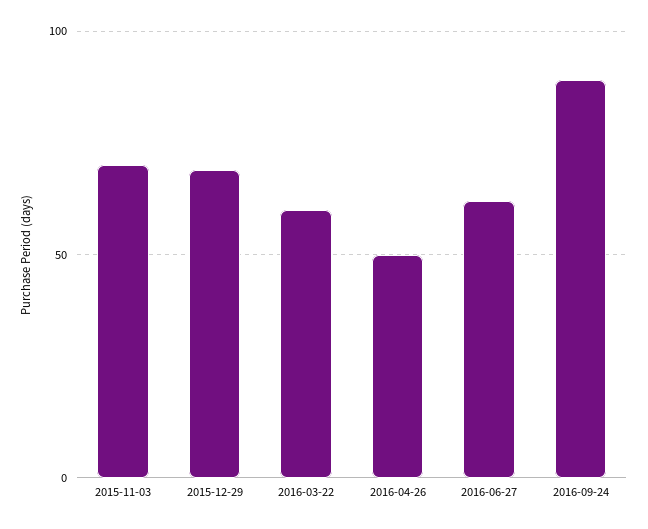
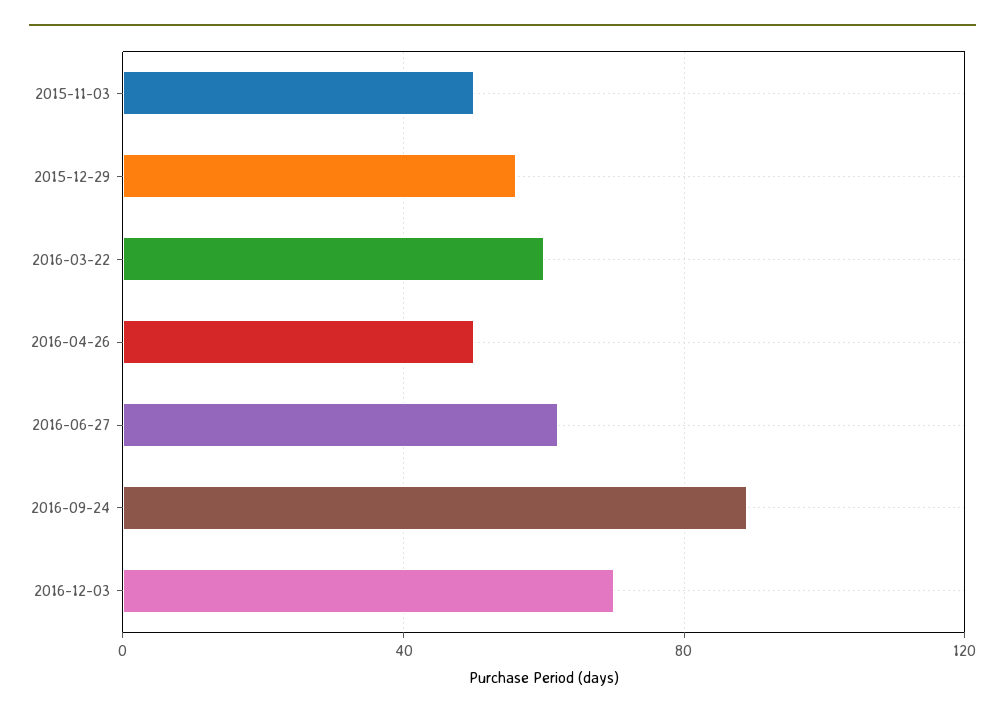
2015-11-03: 70 -> 50
2015-12-29: 70 -> 55
2016-12-03: none -> 70

